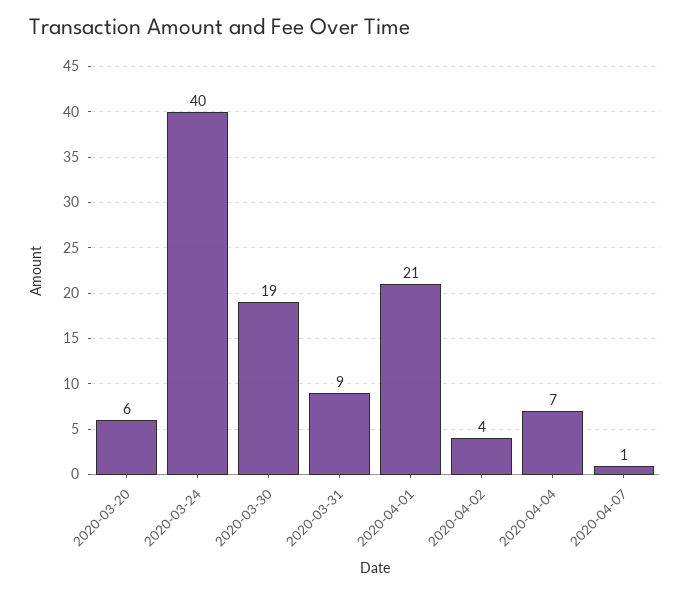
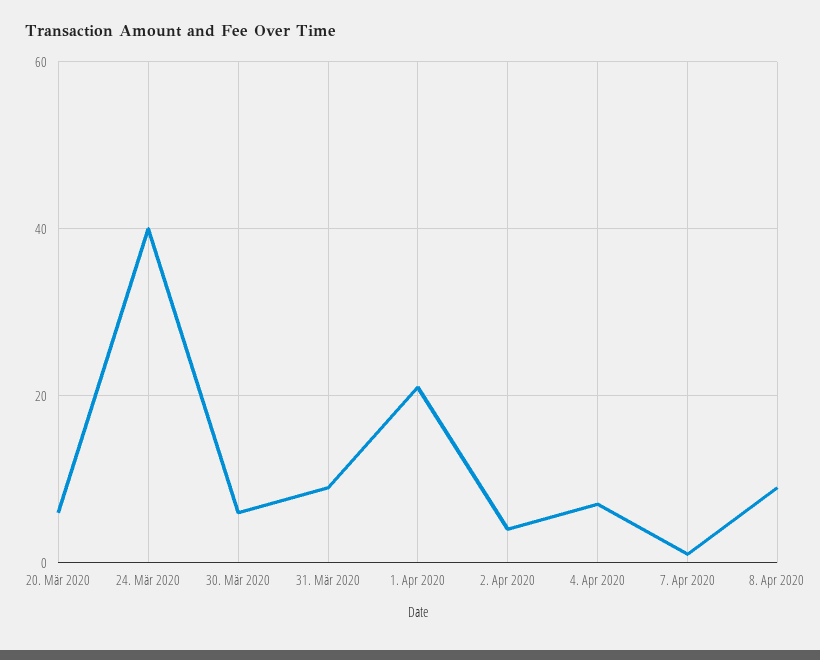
2020-03-30: 19 -> 5
8. Apr 2020: none -> 10

